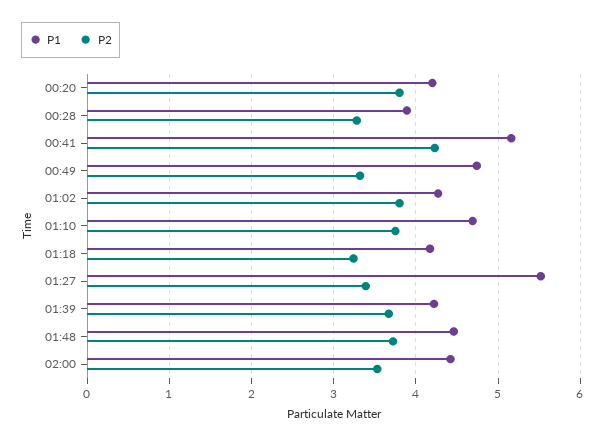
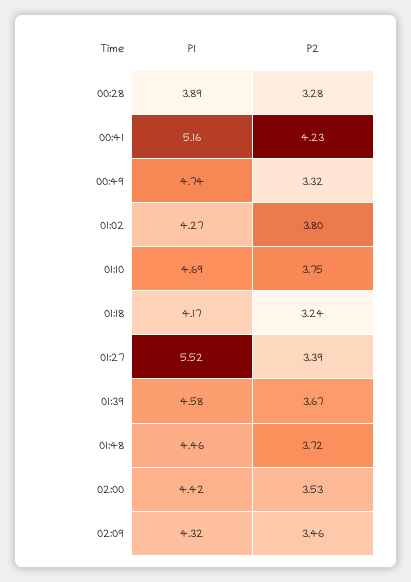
P1, 00:20: 4.2 -> none
P2, 00:20: 3.8 -> none
P1, 01:39: 4.2 -> 4.58
P1, 02:09: none -> 4.32
P2, 02:09: none -> 3.46

